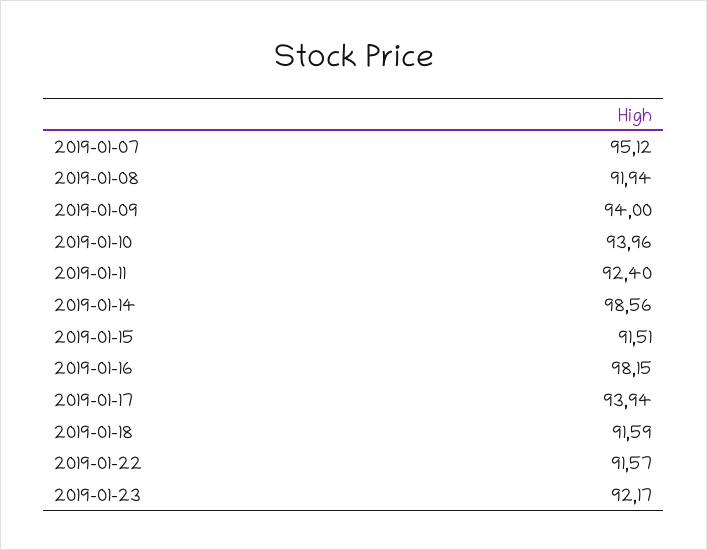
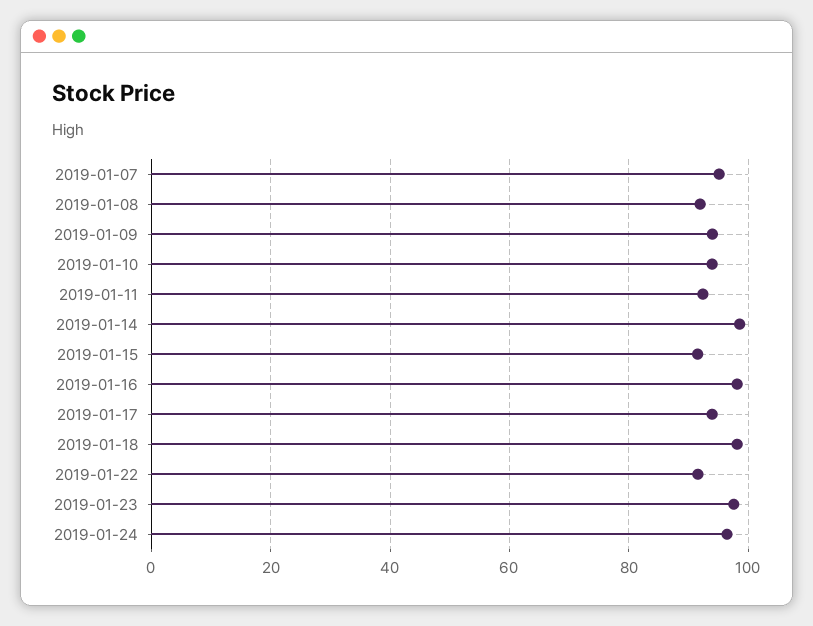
2019-01-18: 91.59 -> 98
2019-01-23: 92.17 -> 98
2019-01-24: none -> 96

